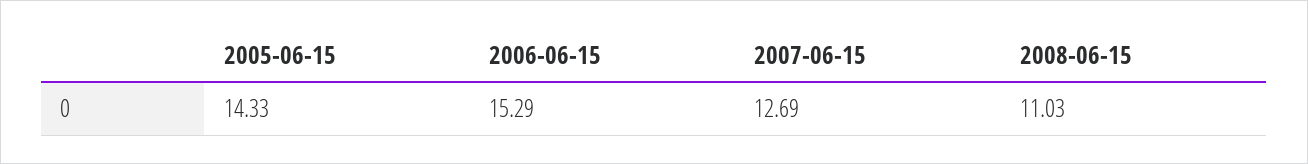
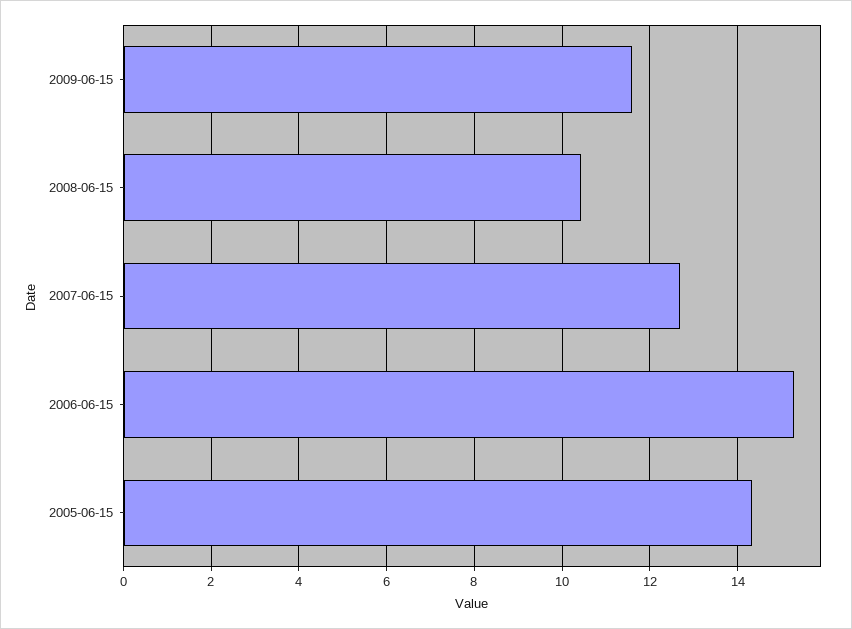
2008-06-15: 11.03 -> 10.4
2009-06-15: none -> 11.6

